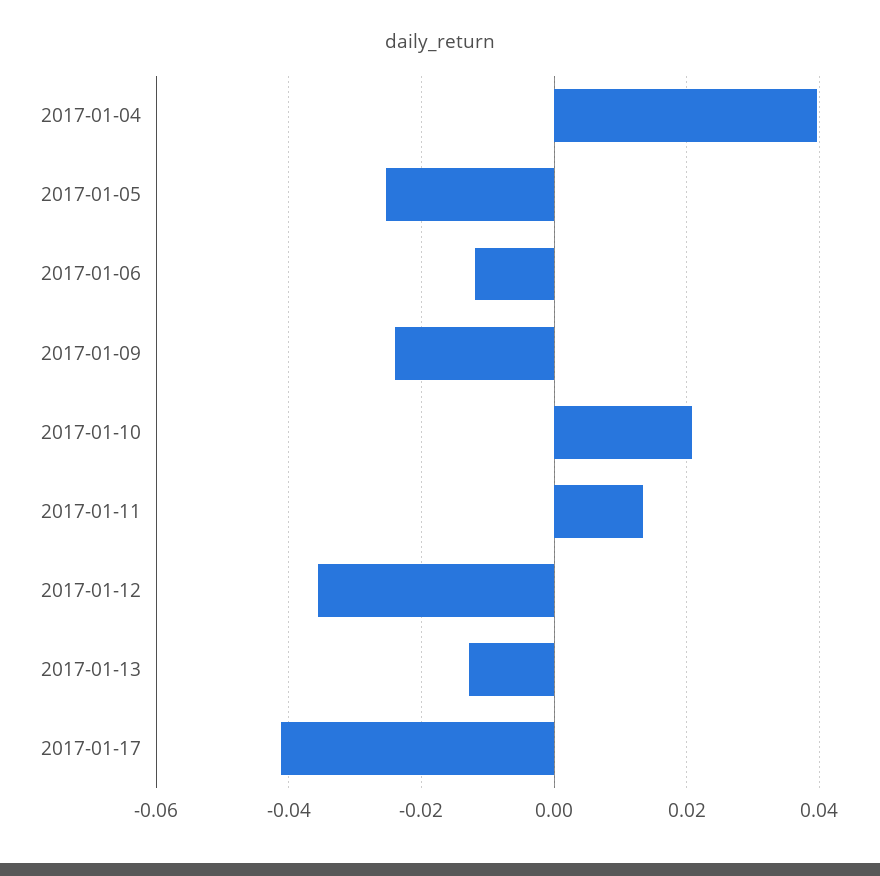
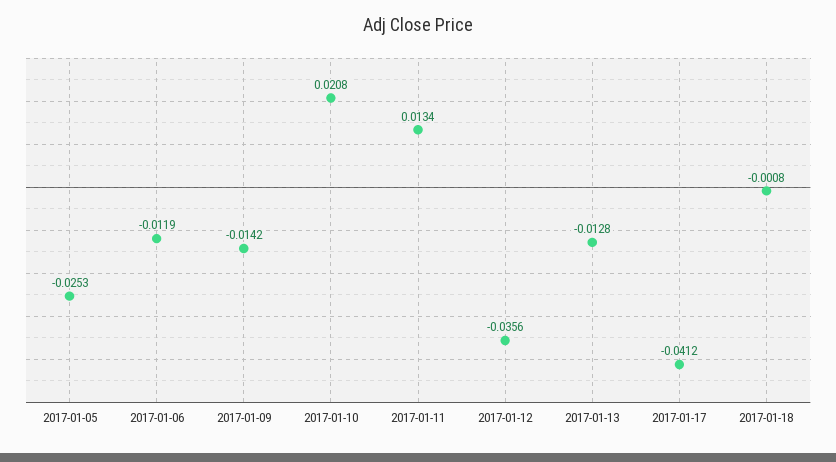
2017-01-04: 0.04 -> none
2017-01-09: -0.024 -> -0.0142
2017-01-18: none -> -0.0008

